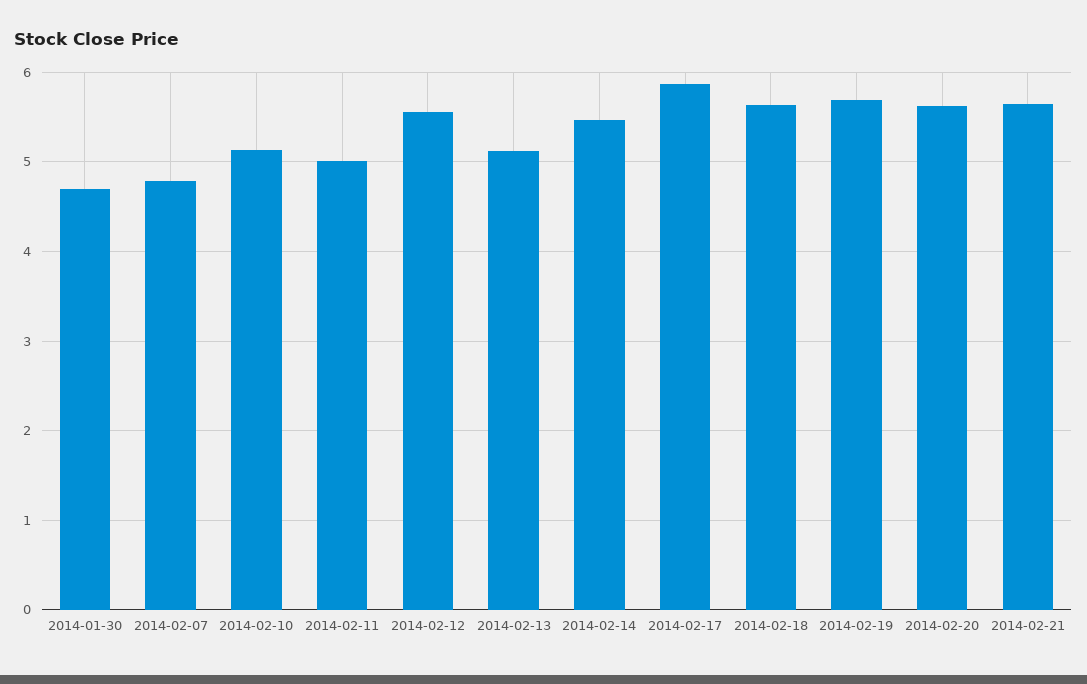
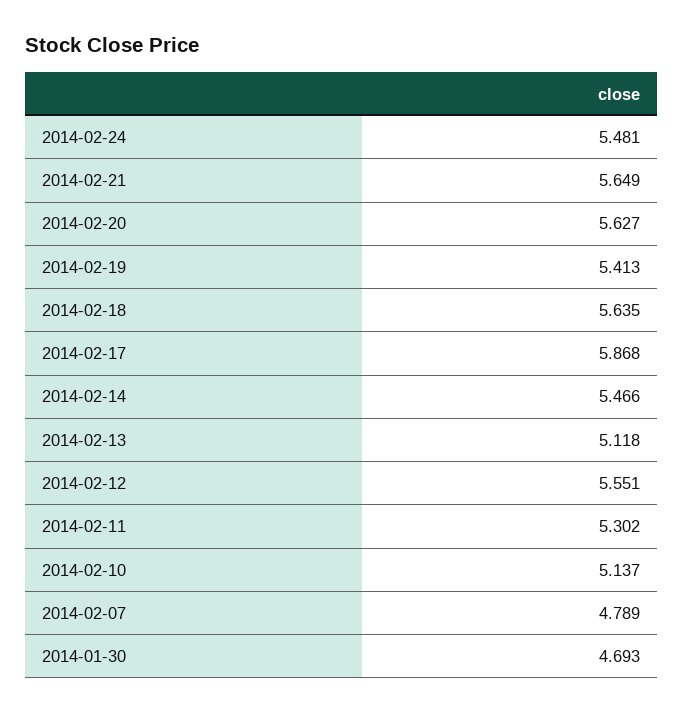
2014-02-11: 5 -> 5.302
2014-02-19: 5.7 -> 5.413
2014-02-24: none -> 5.481

